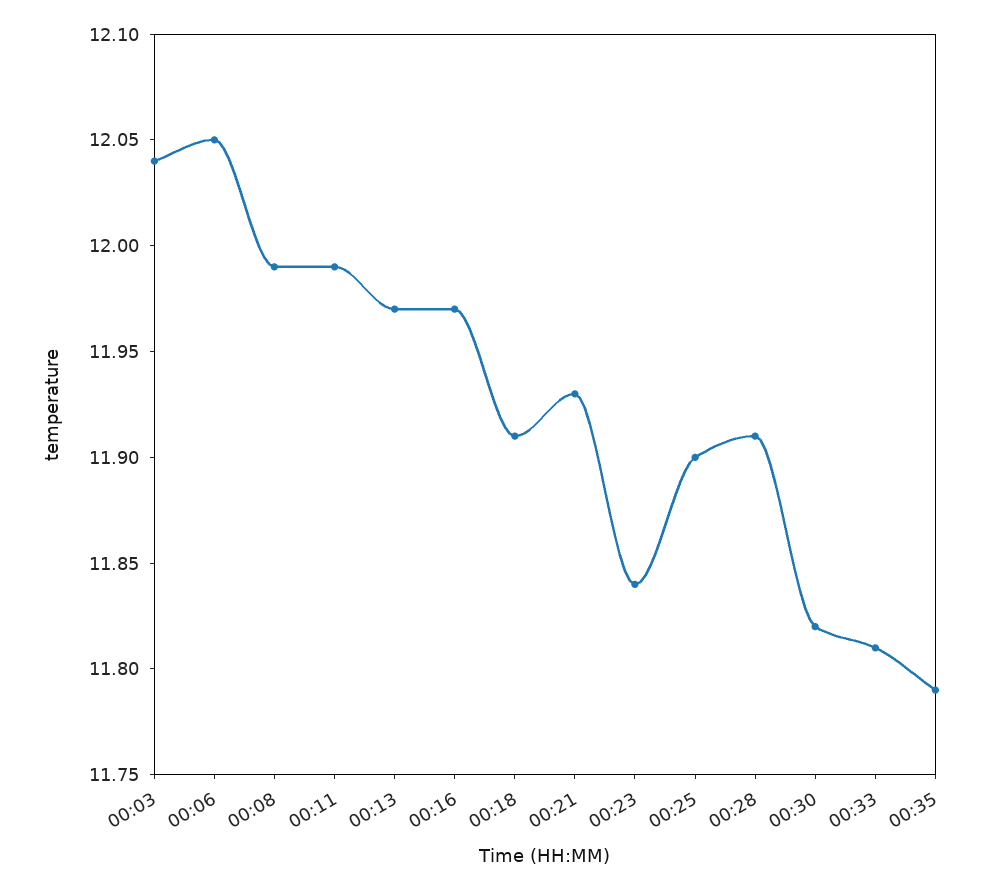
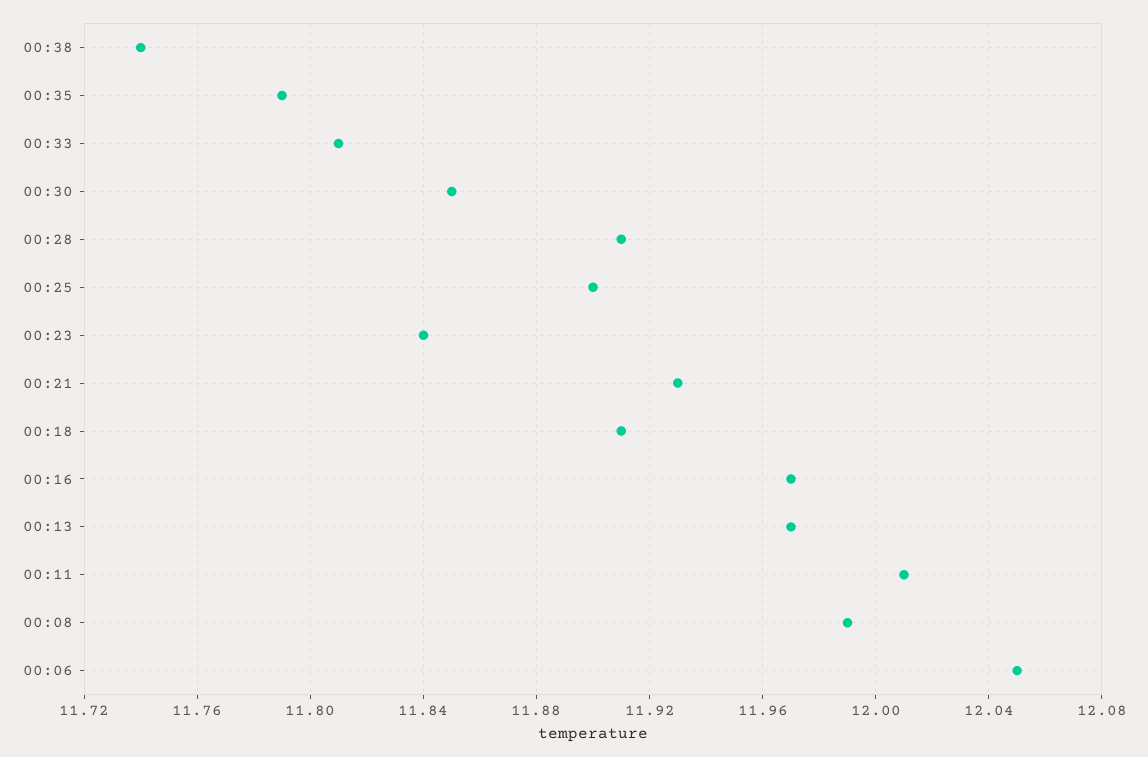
00:03: 12.04 -> none
00:11: 11.99 -> 12.01
00:30: 11.82 -> 11.85
00:38: none -> 11.74

